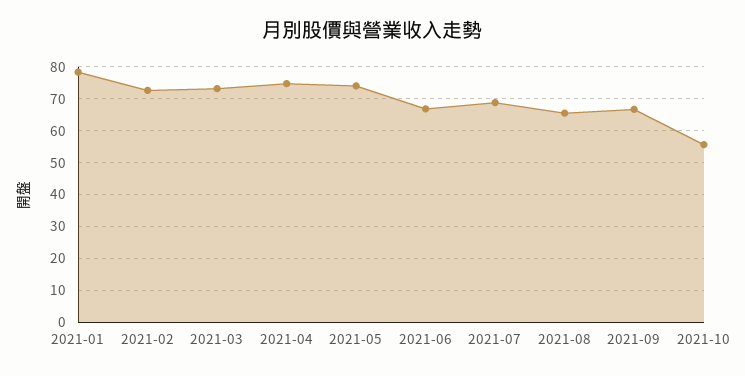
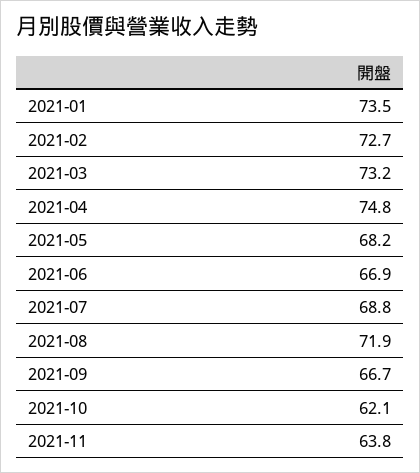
2021-01: 78 -> 73.5
2021-05: 74 -> 68.2
2021-08: 66 -> 71.9
2021-10: 56 -> 62.1
2021-11: none -> 63.8

